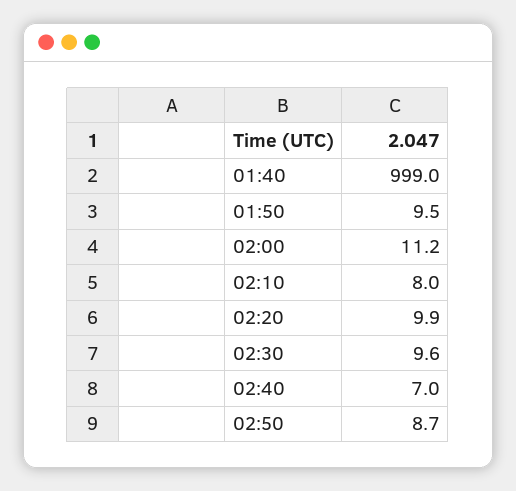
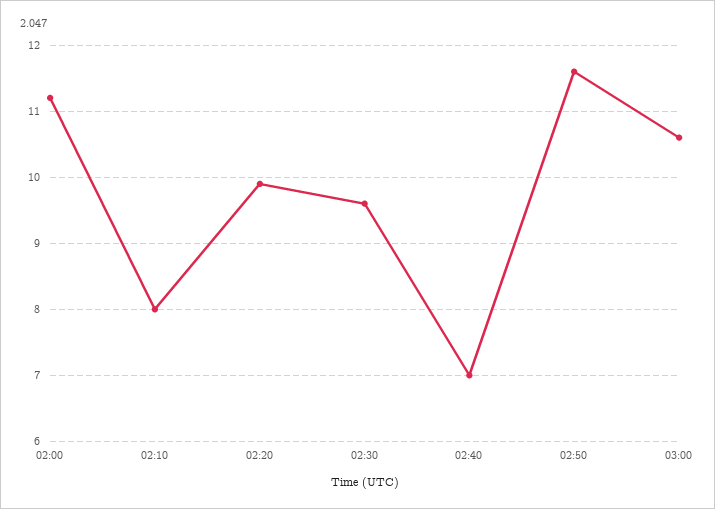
01:40: 999 -> none
01:50: 9.5 -> none
02:50: 8.7 -> 11.6
03:00: none -> 10.6

